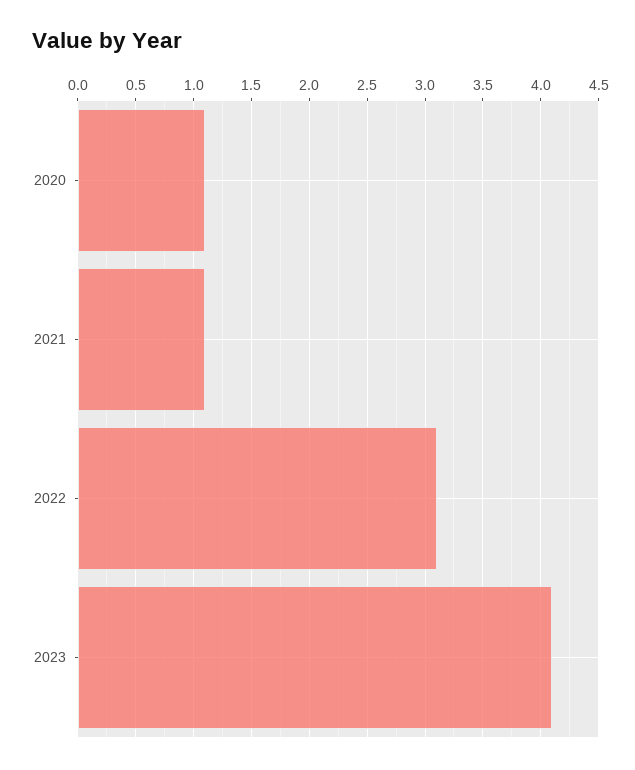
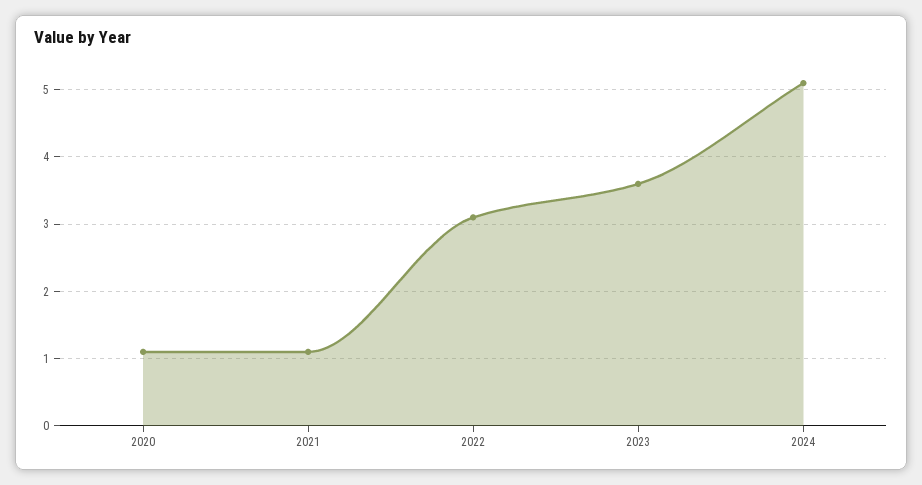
2023: 4.1 -> 3.6
2024: none -> 5.1

